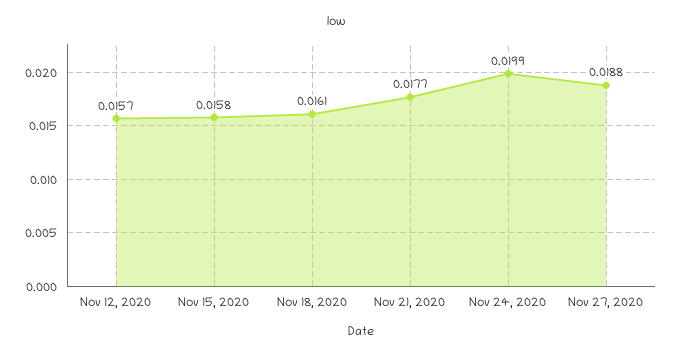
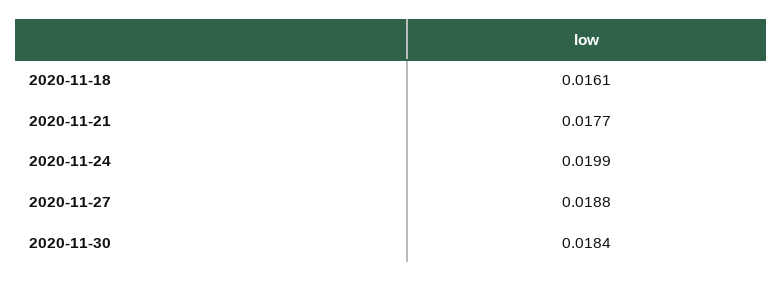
Nov 12, 2020: 0.0157 -> none
Nov 15, 2020: 0.0158 -> none
2020-11-30: none -> 0.0184

